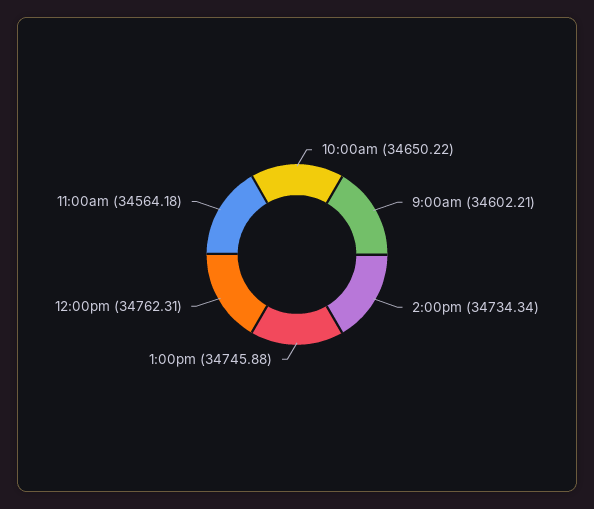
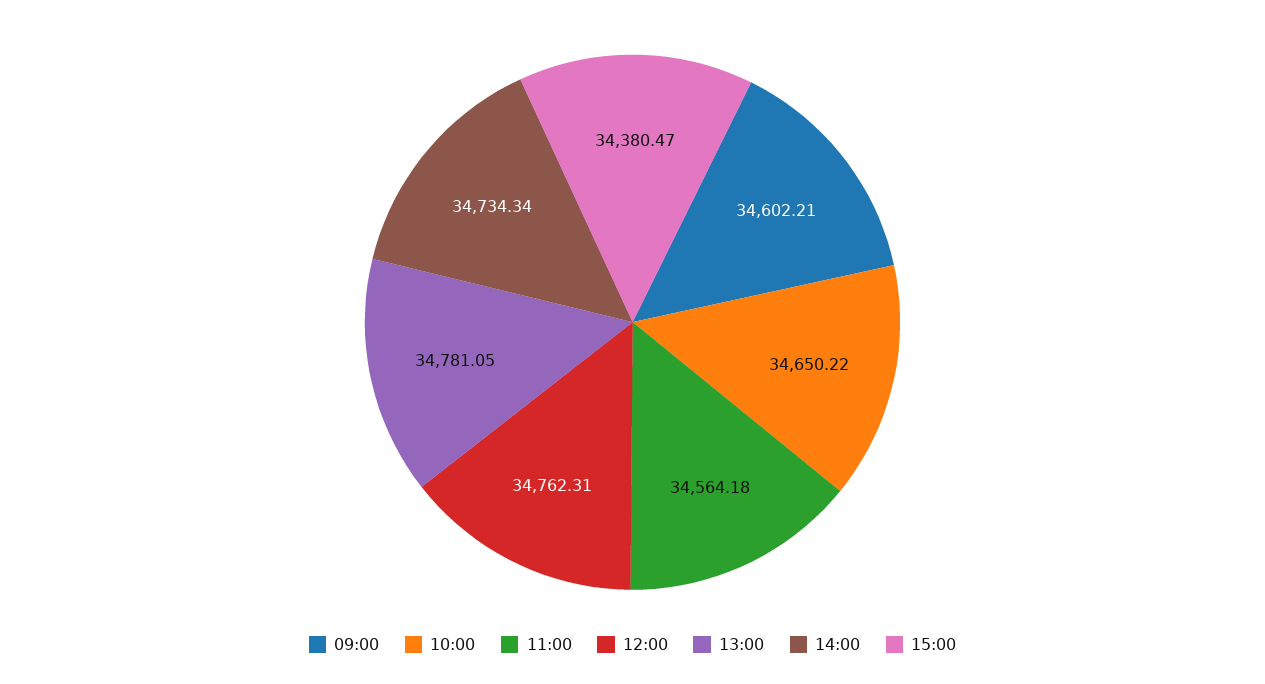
1:00pm: 34745.88 -> 34781.05
15:00: none -> 34380.47

